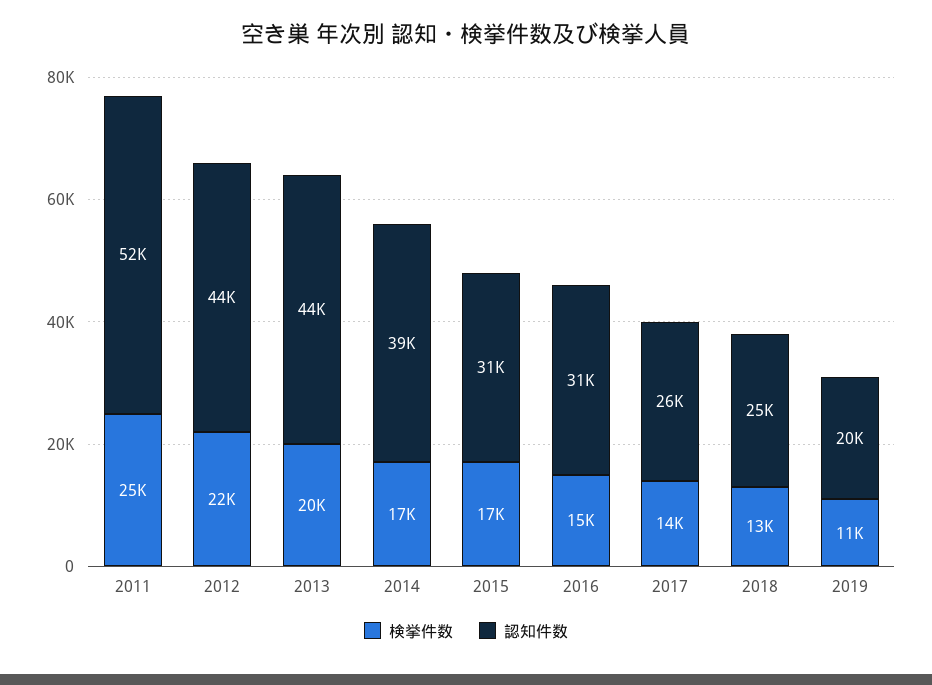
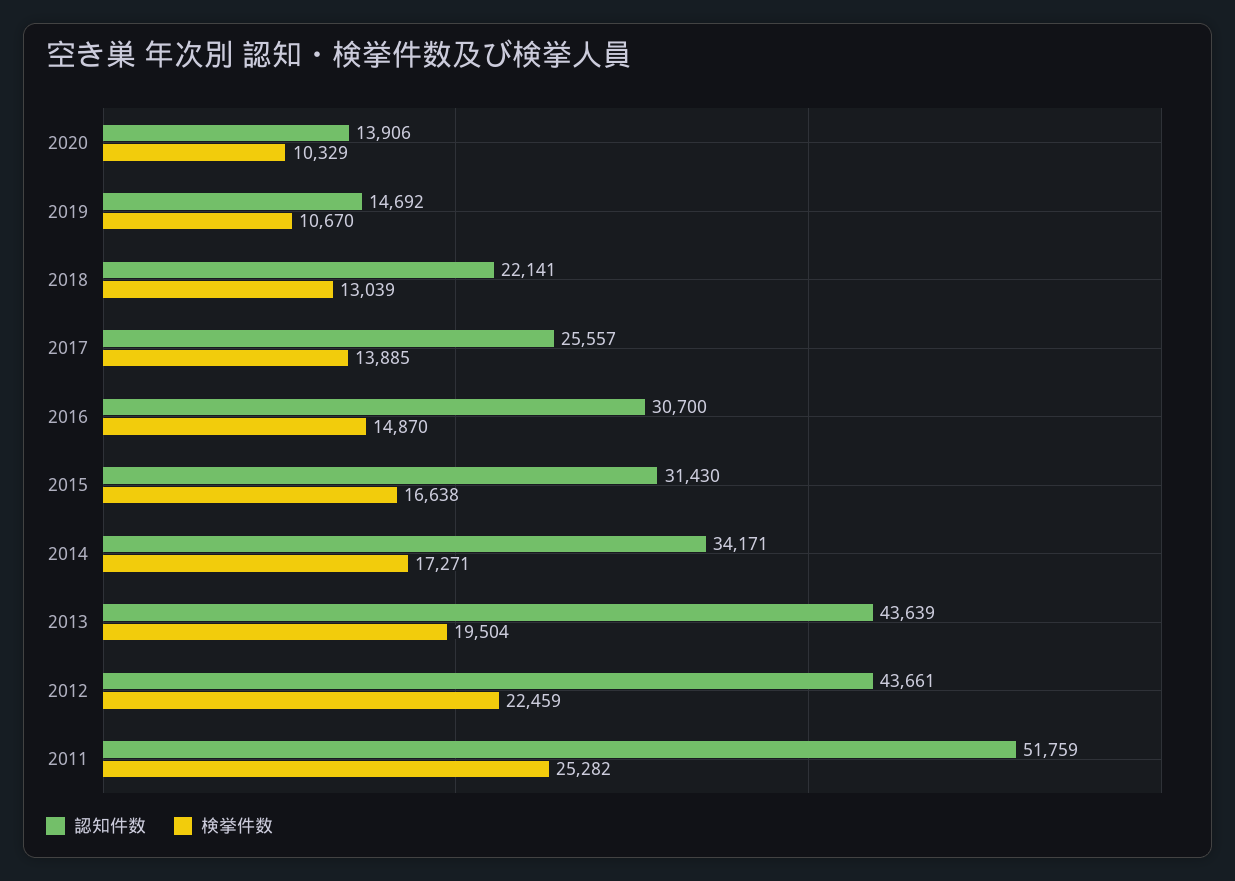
認知件数, 2014: 39000 -> 34171
認知件数, 2018: 25000 -> 22141
認知件数, 2019: 20000 -> 14692
認知件数, 2020: none -> 13906
検挙件数, 2020: none -> 10329

